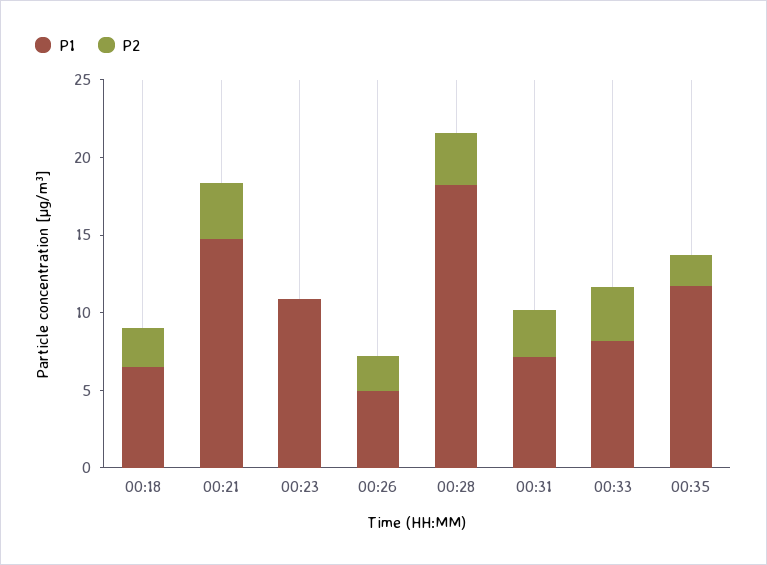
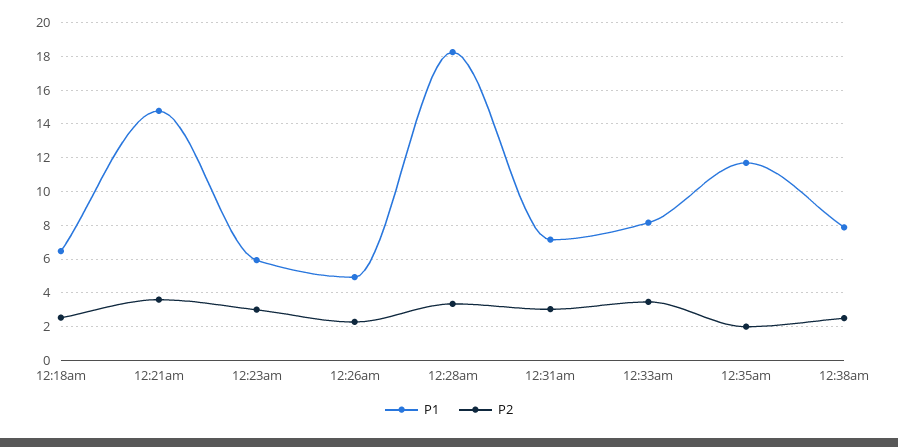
P1, 00:23: 11 -> 6
P2, 00:23: 0 -> 3
P1, 12:38am: none -> 8
P2, 12:38am: none -> 2.5

